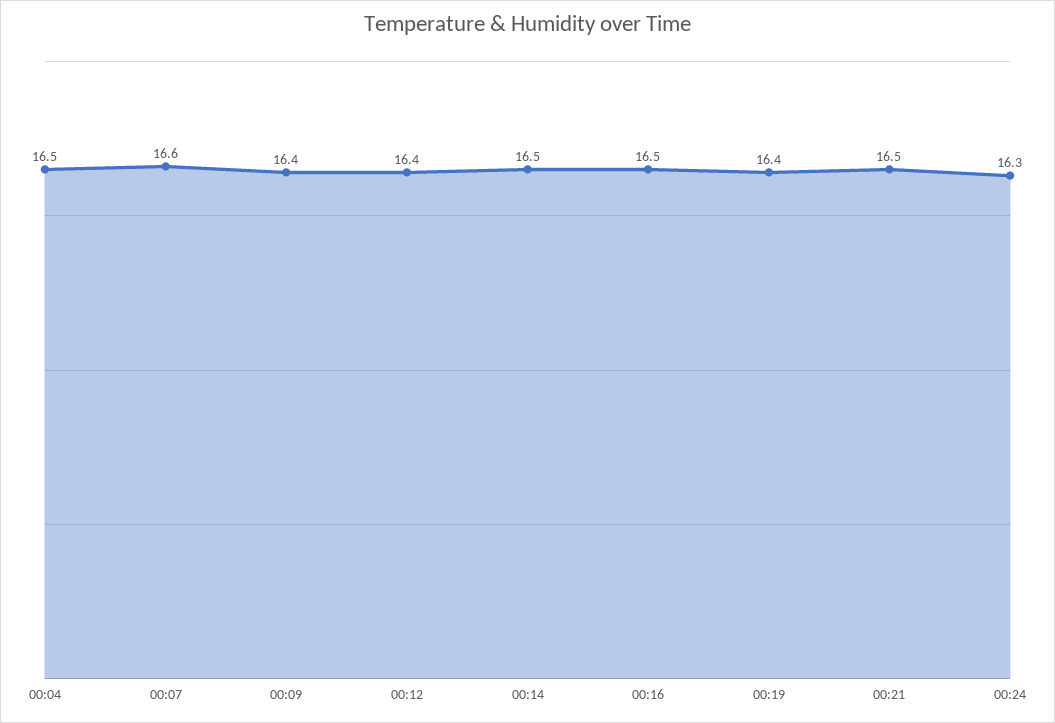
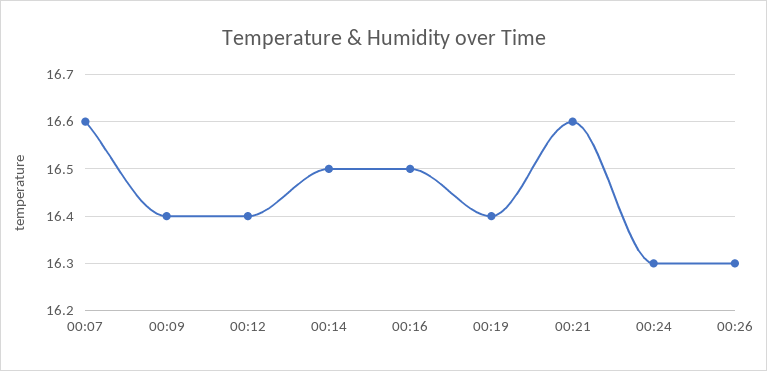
00:04: 16.5 -> none
00:21: 16.5 -> 16.6
00:26: none -> 16.3

